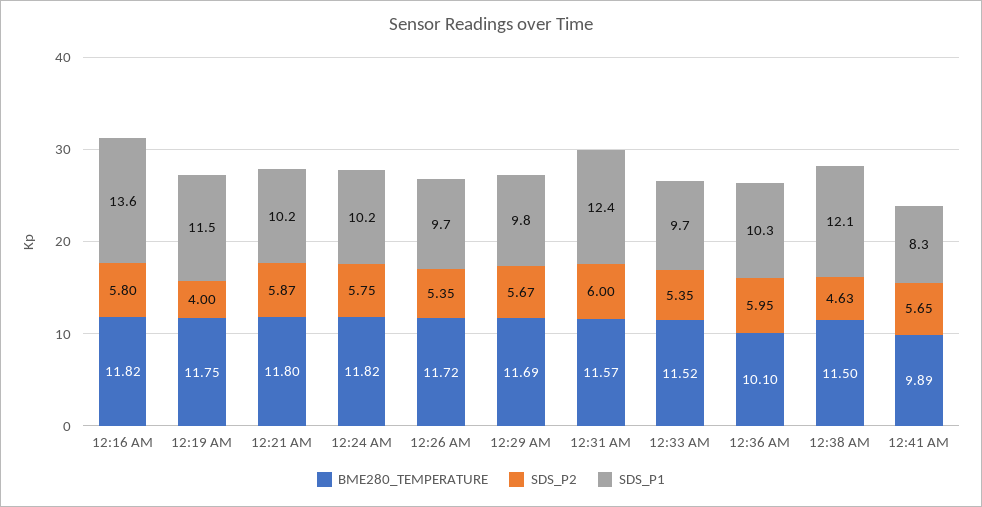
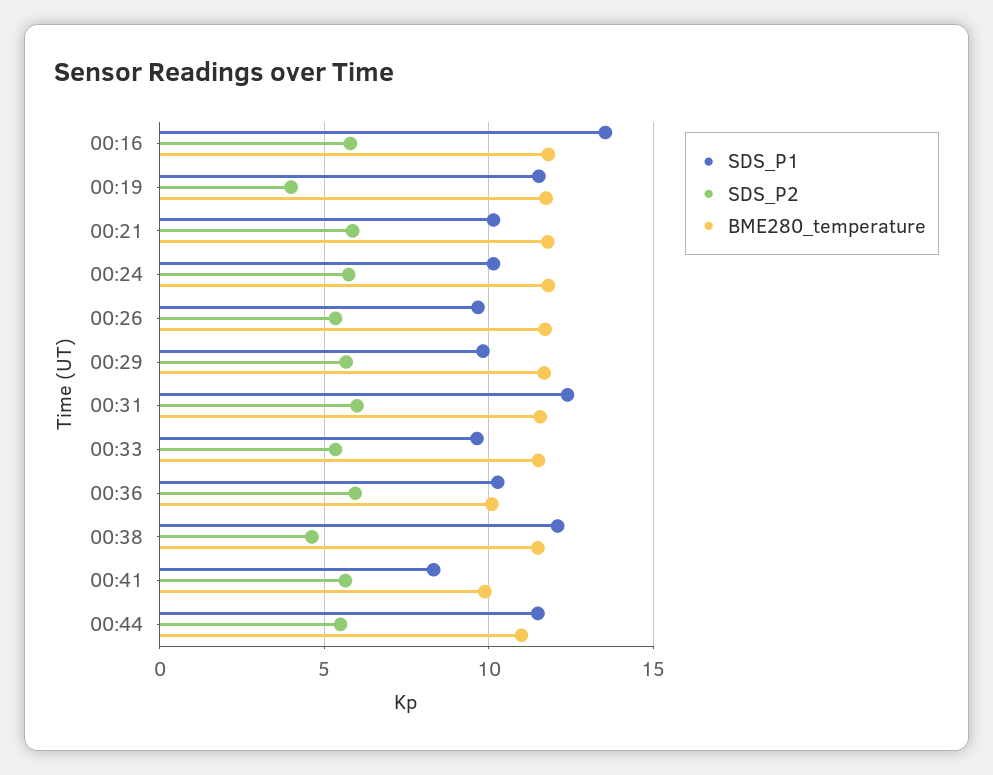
SDS_P1, 00:44: none -> 11.5
SDS_P2, 00:44: none -> 5.5
BME280_TEMPERATURE, 00:44: none -> 11

